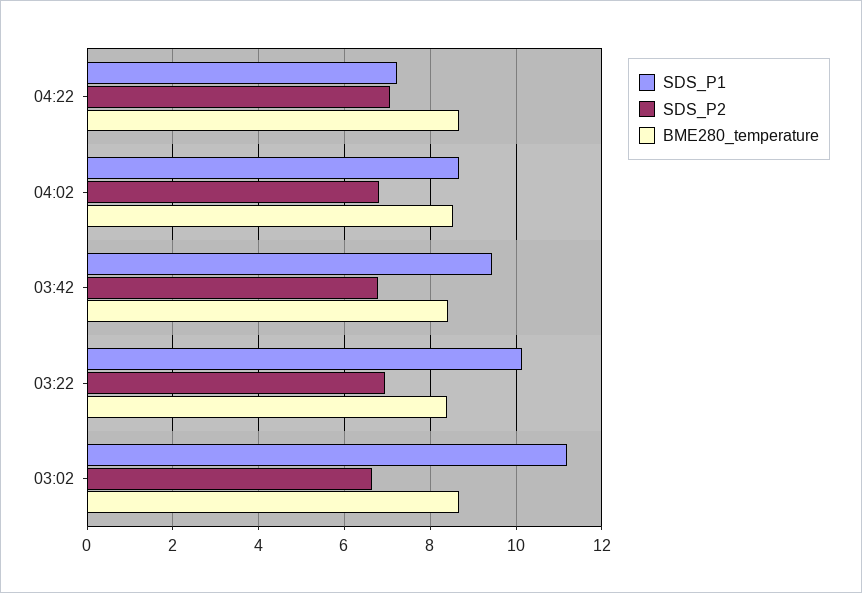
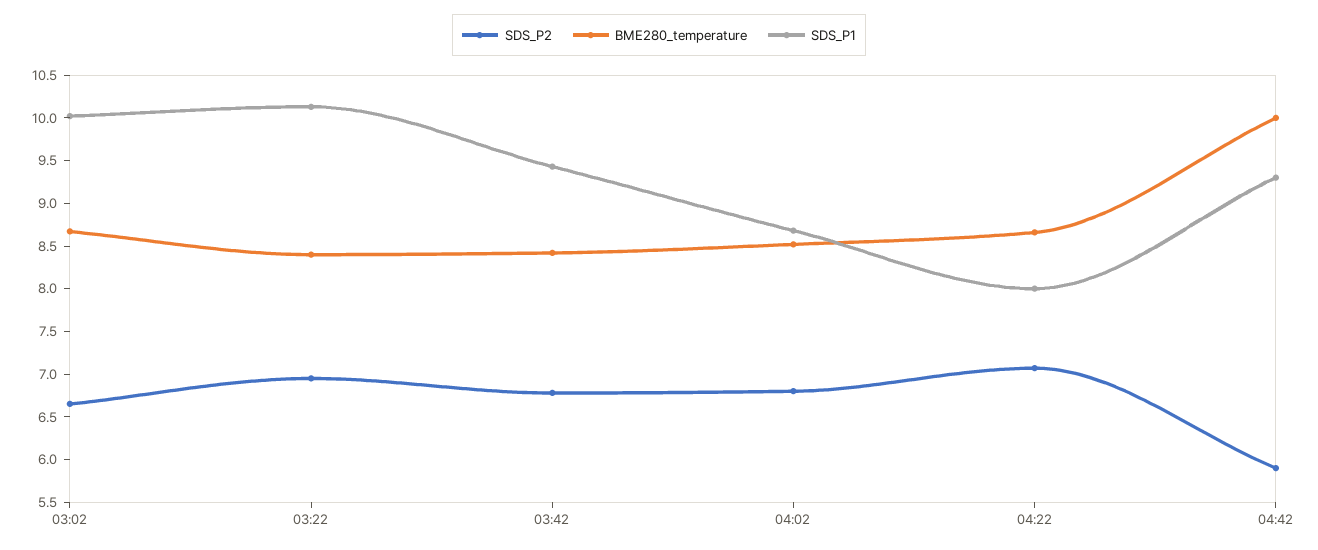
SDS_P1, 04:22: 7.2 -> 8
SDS_P1, 03:02: 11.2 -> 10
SDS_P2, 04:42: none -> 5.9
BME280_temperature, 04:42: none -> 10
SDS_P1, 04:42: none -> 9.3

